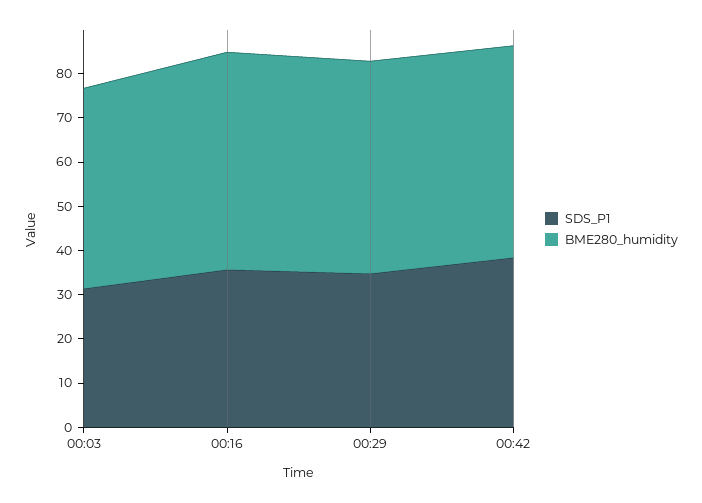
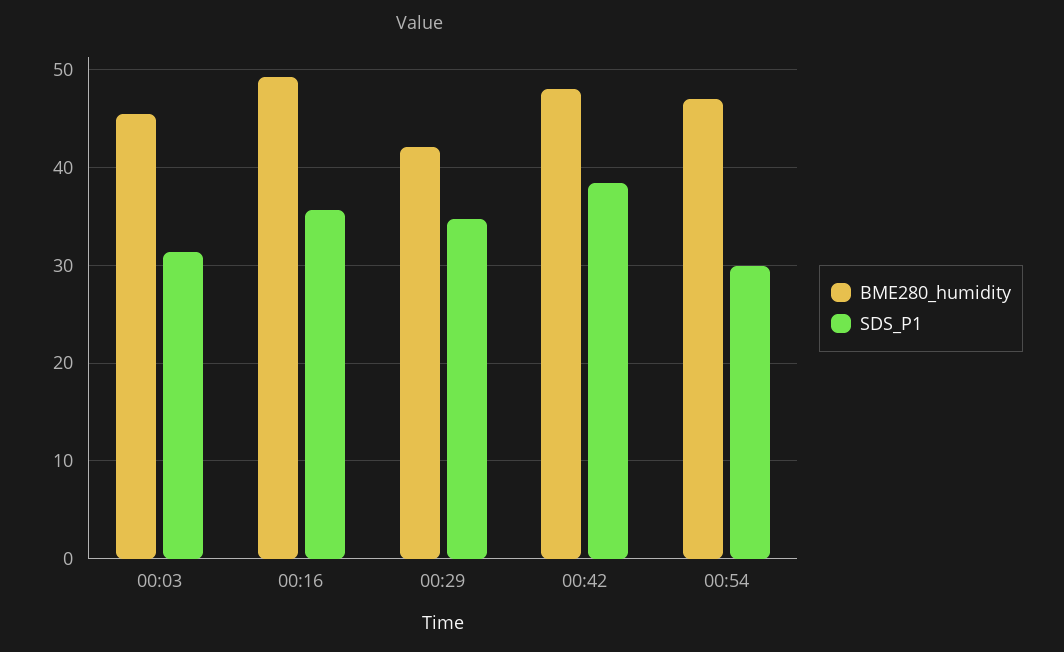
BME280_humidity, 00:29: 48 -> 42
BME280_humidity, 00:54: none -> 47
SDS_P1, 00:54: none -> 30

